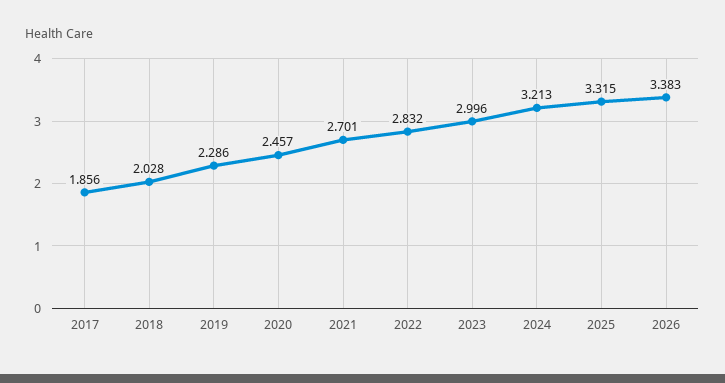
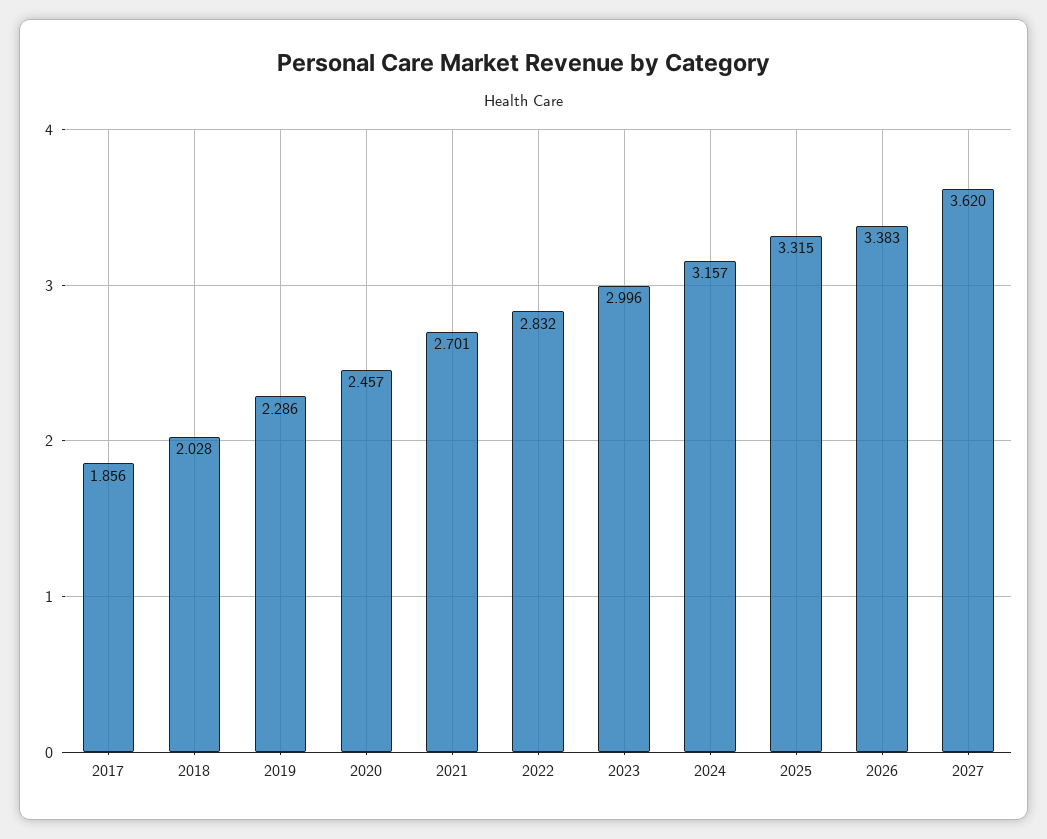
2024: 3.213 -> 3.157
2027: none -> 3.62

